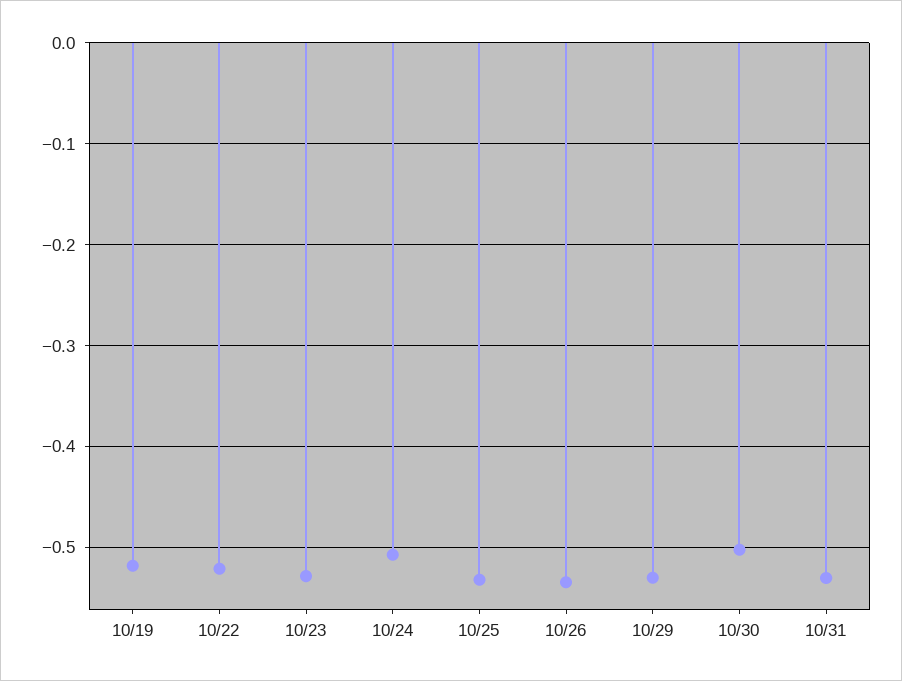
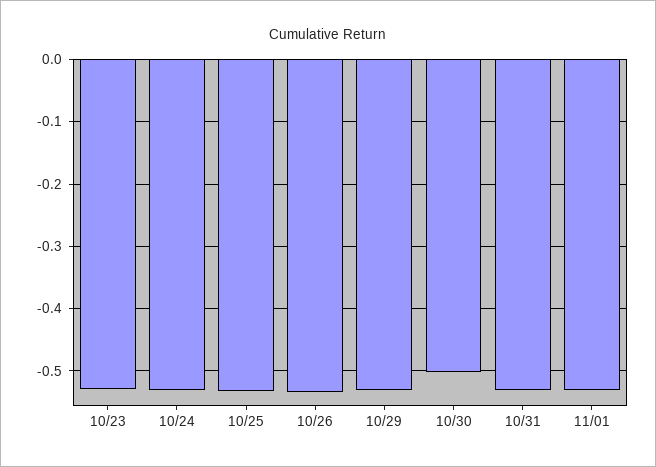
10/19: -0.52 -> none
10/22: -0.52 -> none
10/24: -0.51 -> -0.53
11/01: none -> -0.53

